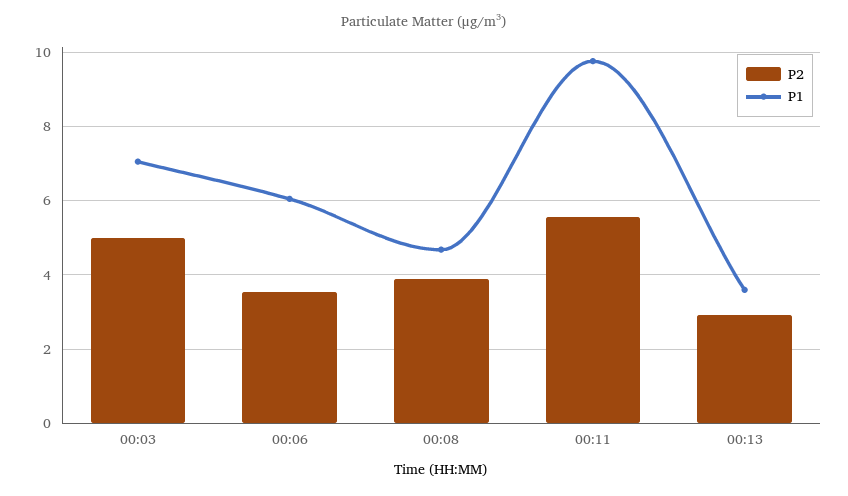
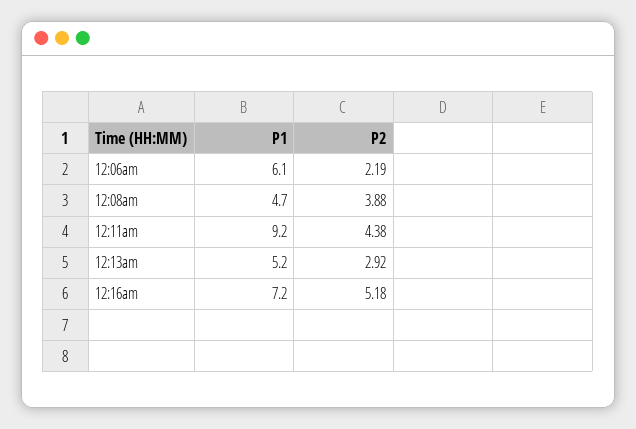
P2, 00:03: 5 -> none
P1, 00:03: 7 -> none
P2, 00:06: 3.6 -> 2.19
P2, 00:11: 5.6 -> 4.38
P1, 00:11: 9.8 -> 9.2
P1, 00:13: 3.6 -> 5.2
P1, 12:16am: none -> 7.2
P2, 12:16am: none -> 5.18

